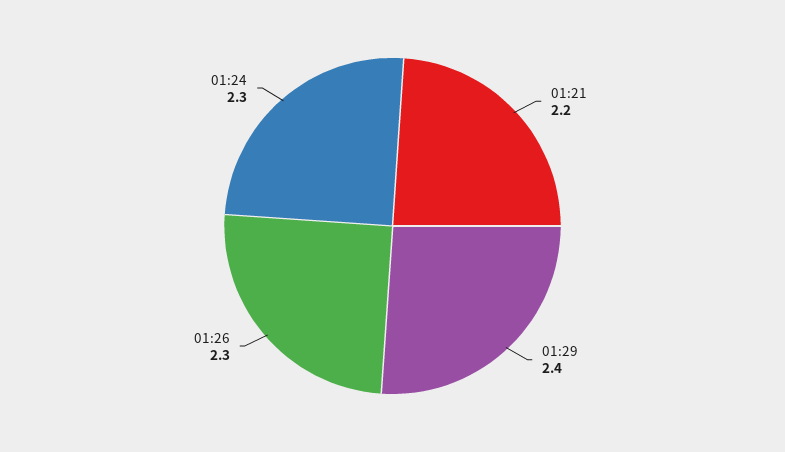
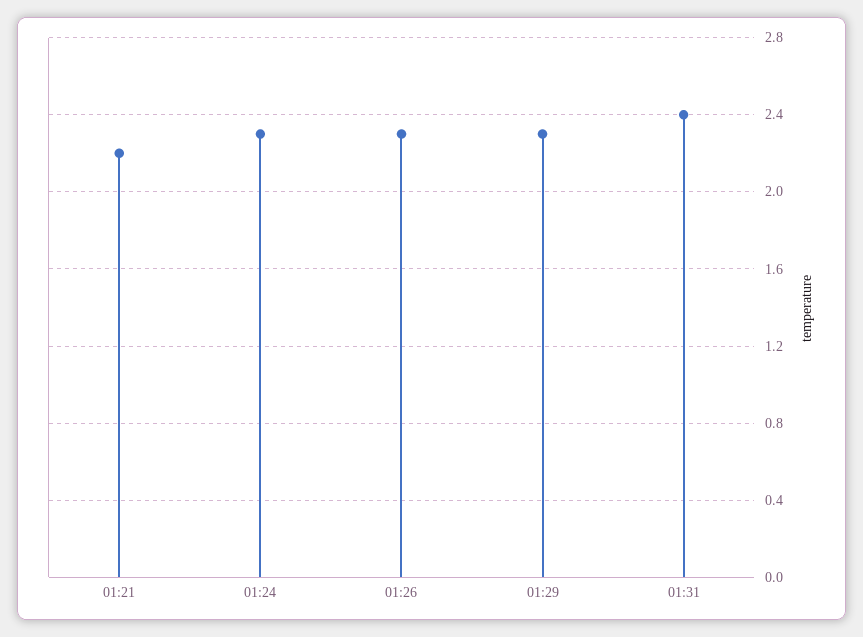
01:29: 2.4 -> 2.3
01:31: none -> 2.4

